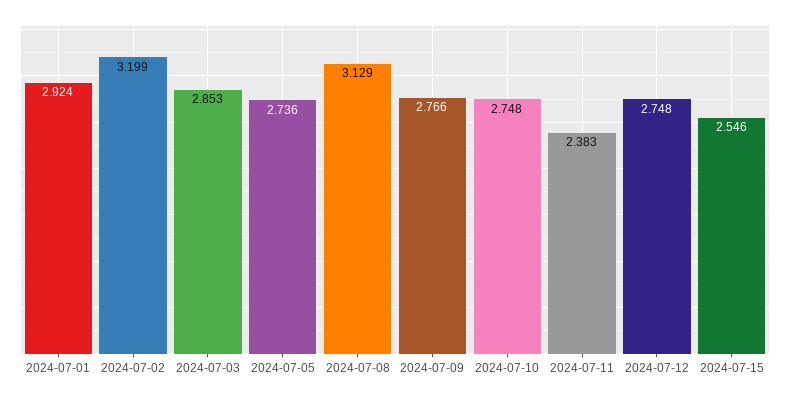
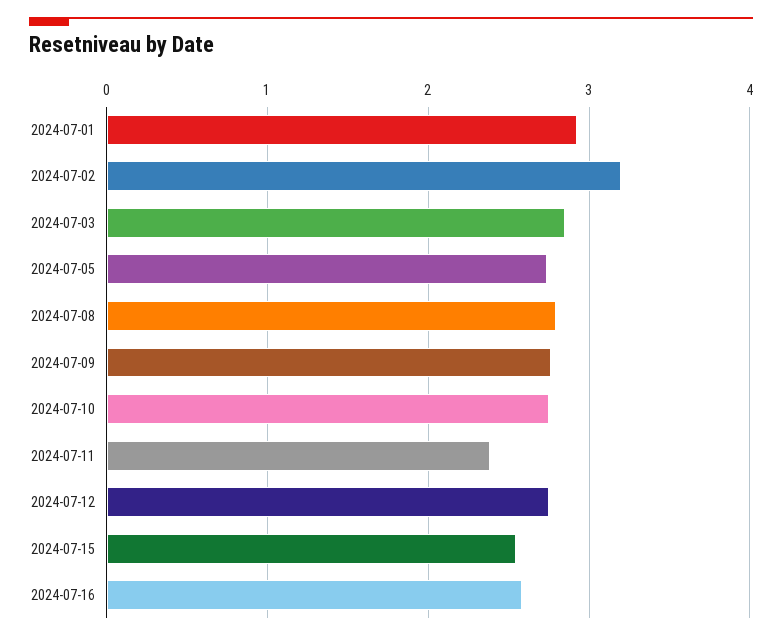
2024-07-08: 3.129 -> 2.8
2024-07-16: none -> 2.6

